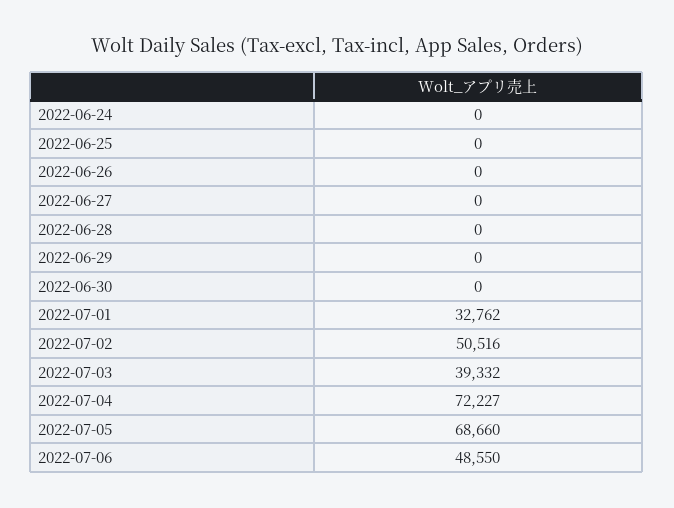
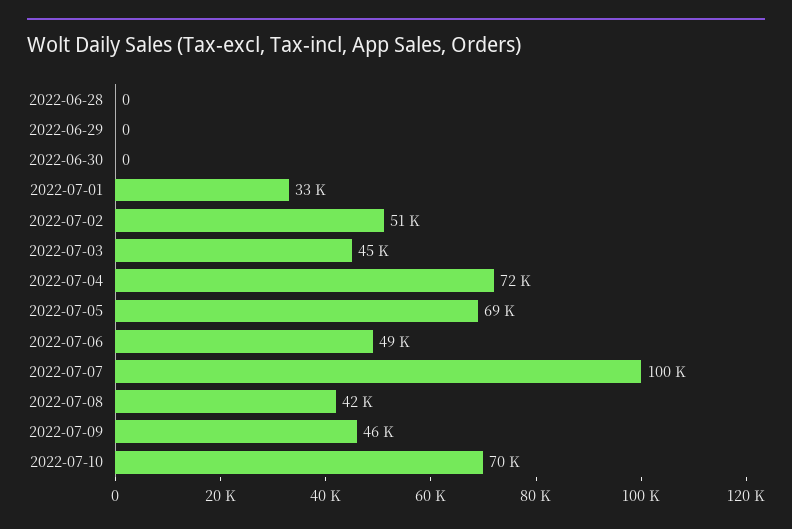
2022-06-24: 0 -> none
2022-06-25: 0 -> none
2022-06-26: 0 -> none
2022-06-27: 0 -> none
2022-07-03: 39332 -> 45000
2022-07-07: none -> 100000
2022-07-08: none -> 42000
2022-07-09: none -> 46000
2022-07-10: none -> 70000

